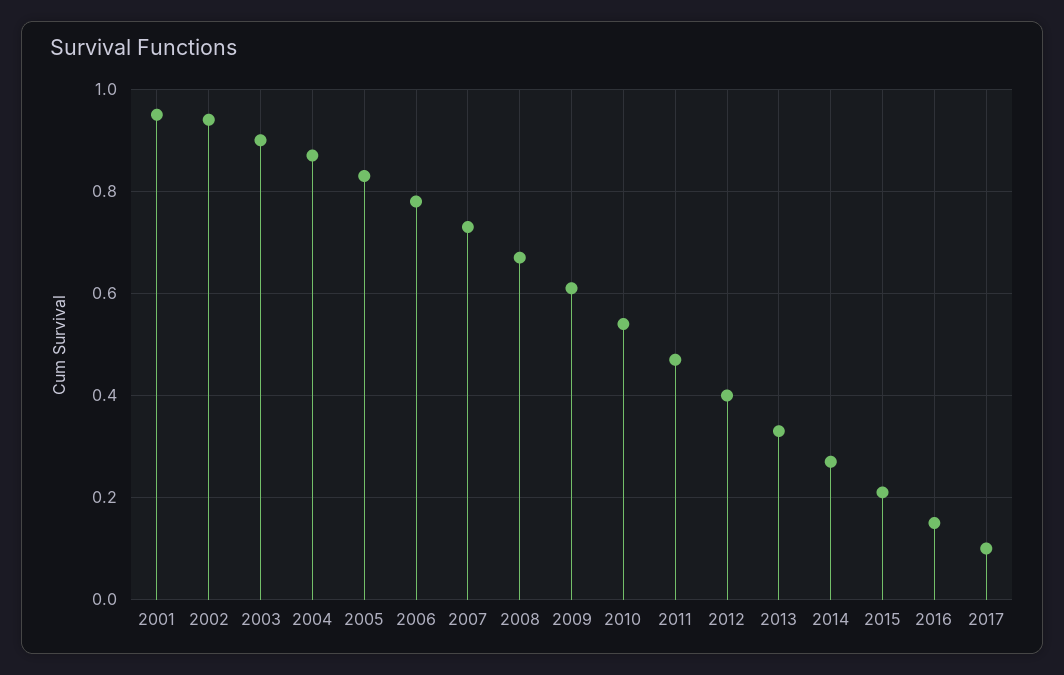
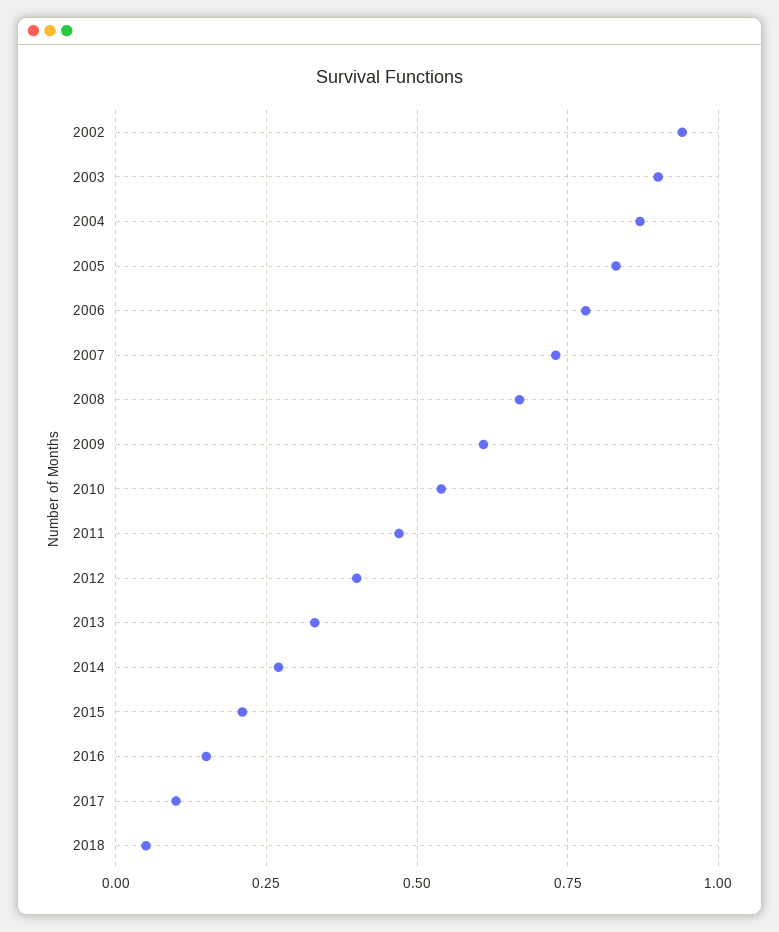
2001: 0.95 -> none
2018: none -> 0.05

